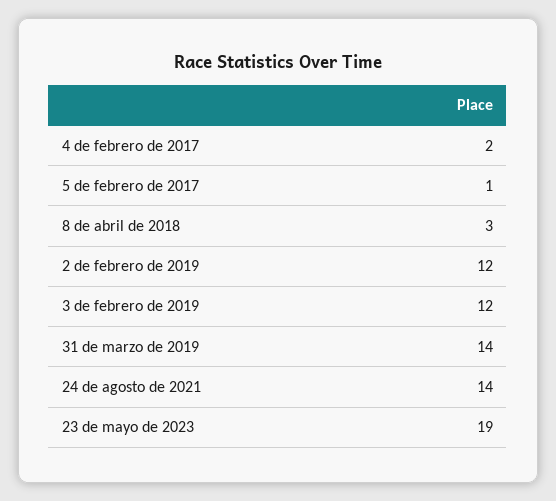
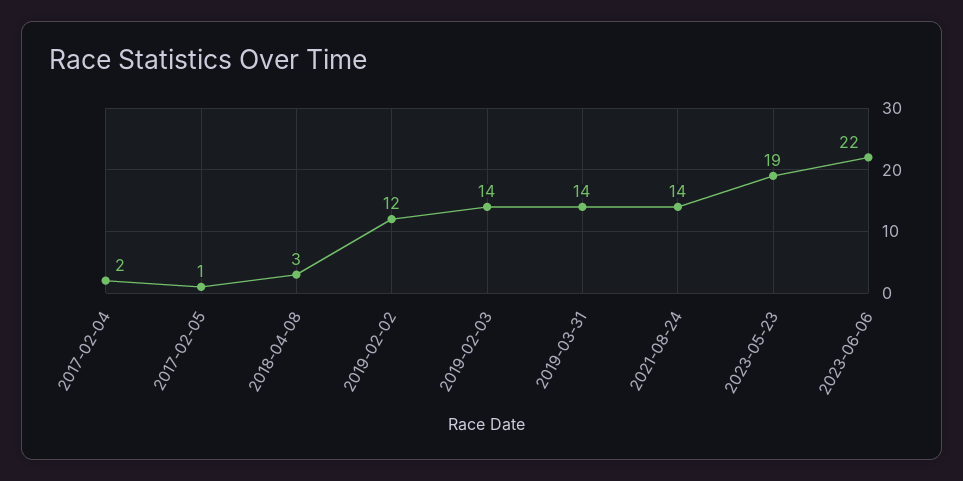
3 de febrero de 2019: 12 -> 14
2023-06-06: none -> 22

